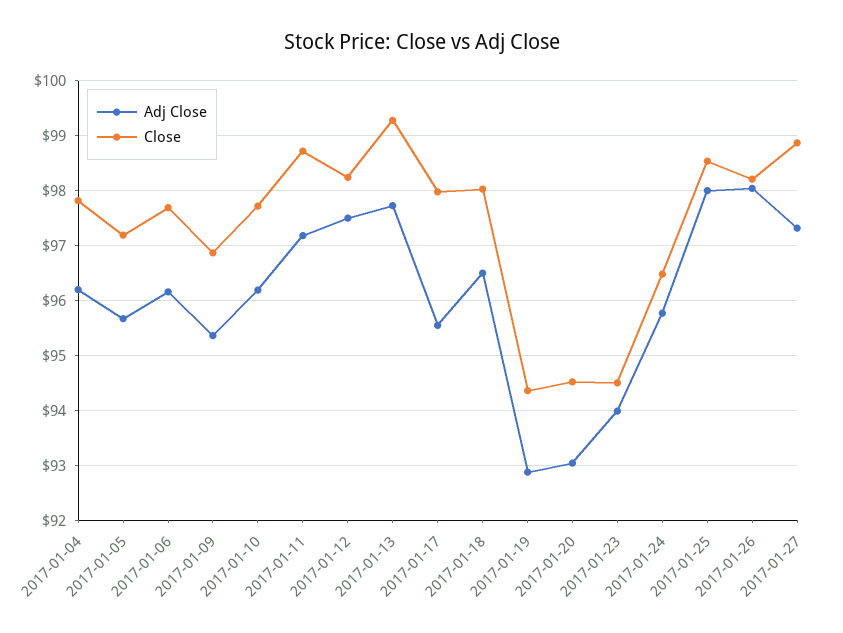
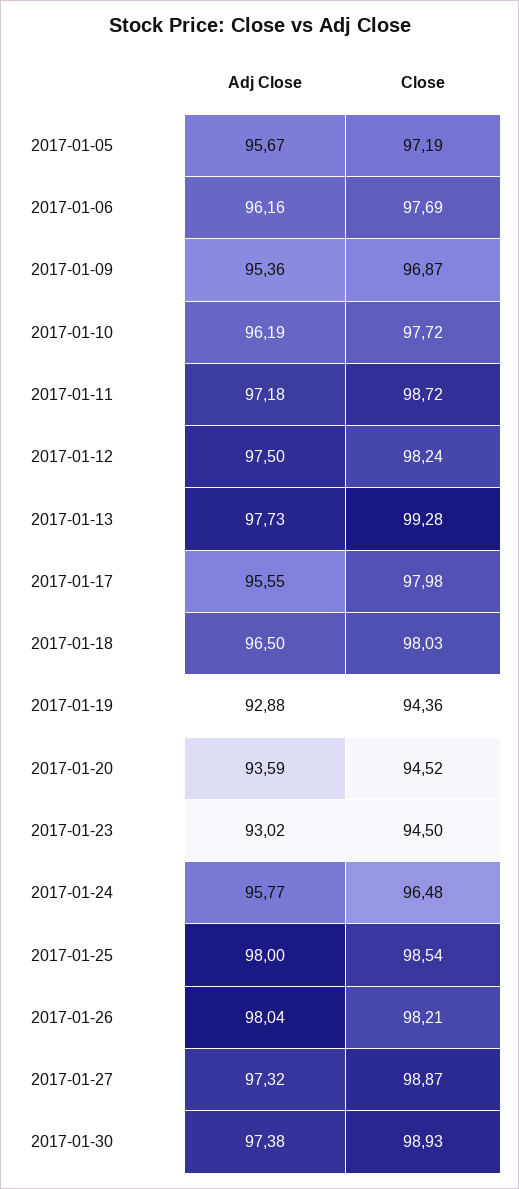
Adj Close, 2017-01-04: 96.2 -> none
Close, 2017-01-04: 97.8 -> none
Adj Close, 2017-01-20: 93 -> 93.59
Adj Close, 2017-01-23: 94 -> 93.02
Adj Close, 2017-01-30: none -> 97.38
Close, 2017-01-30: none -> 98.93

